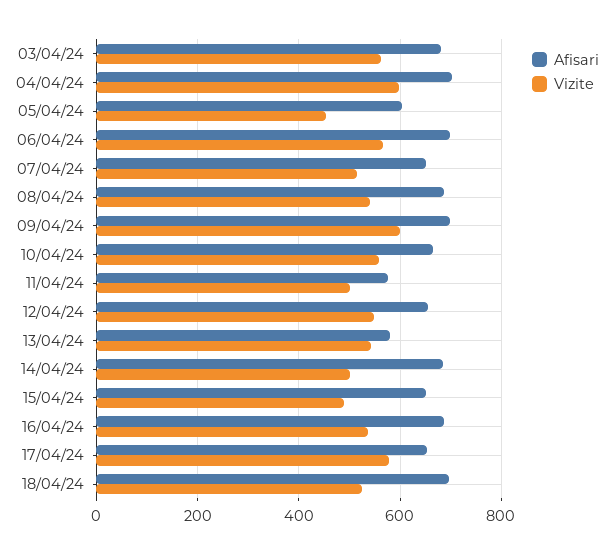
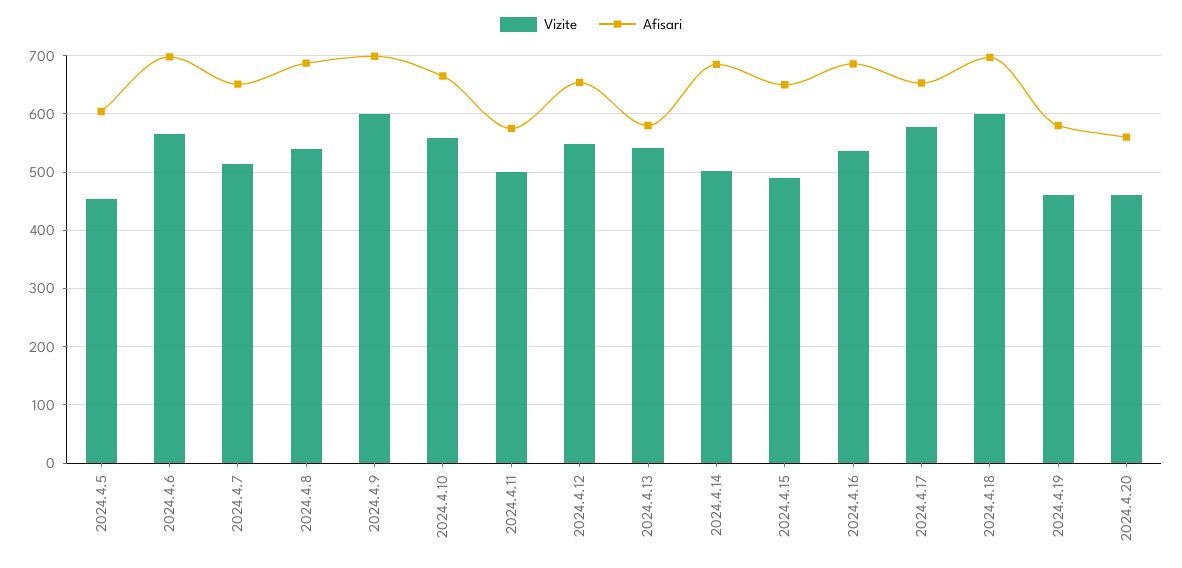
Afisari, 03/04/24: 680 -> none
Vizite, 03/04/24: 560 -> none
Afisari, 04/04/24: 700 -> none
Vizite, 04/04/24: 600 -> none
Vizite, 18/04/24: 520 -> 600
Vizite, 2024.4.19: none -> 460
Afisari, 2024.4.19: none -> 580
Vizite, 2024.4.20: none -> 460
Afisari, 2024.4.20: none -> 560

